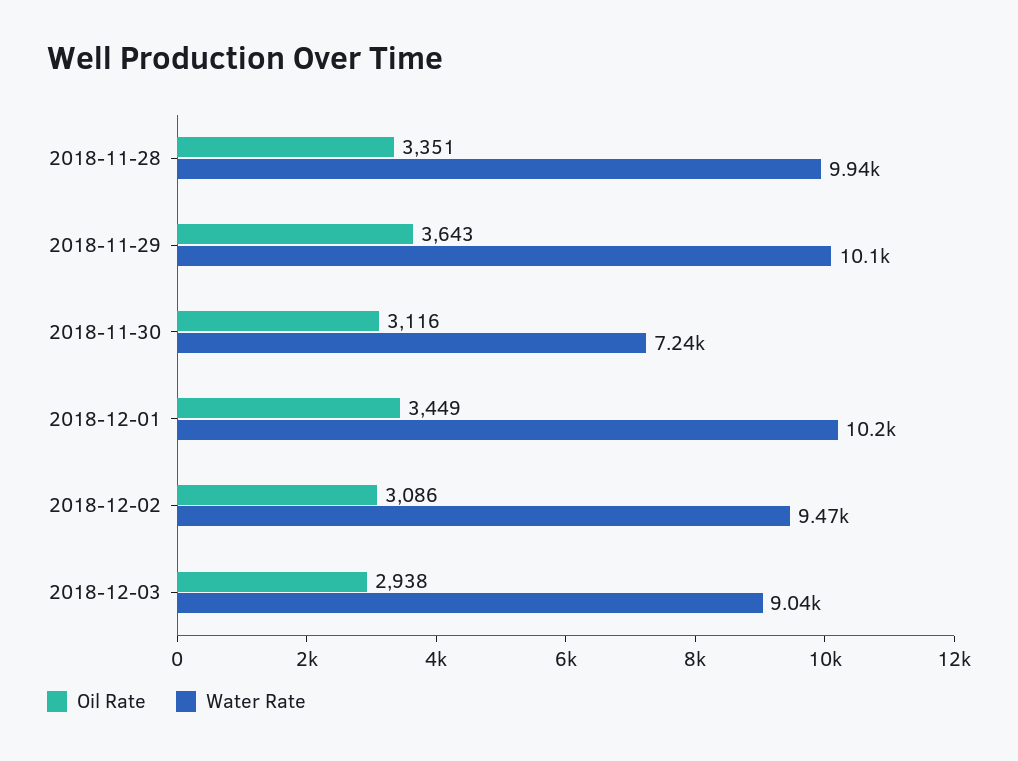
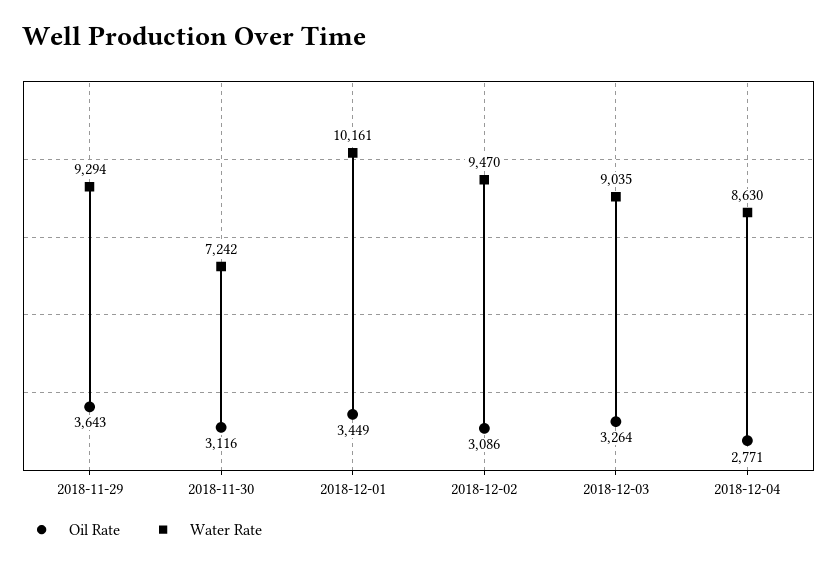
Oil Rate, 2018-11-28: 3351 -> none
Water Rate, 2018-11-28: 9940 -> none
Water Rate, 2018-11-29: 10100 -> 9294
Oil Rate, 2018-12-03: 2938 -> 3264
Oil Rate, 2018-12-04: none -> 2771
Water Rate, 2018-12-04: none -> 8630

